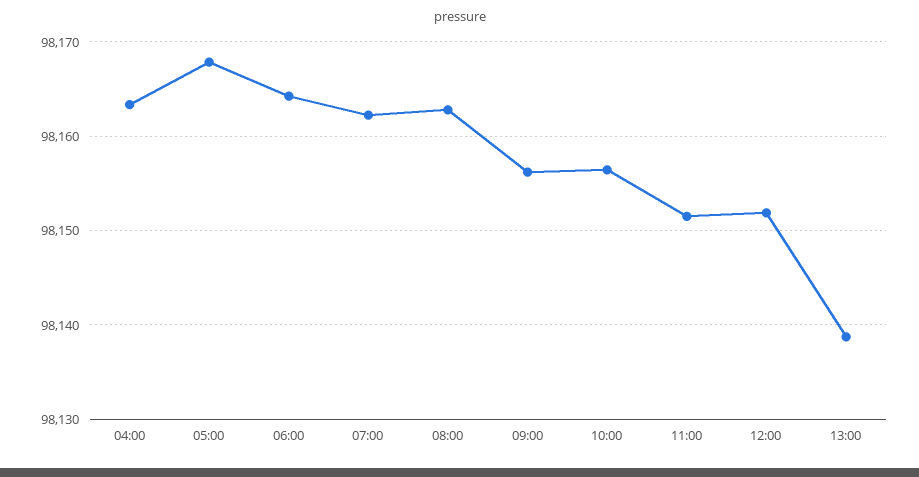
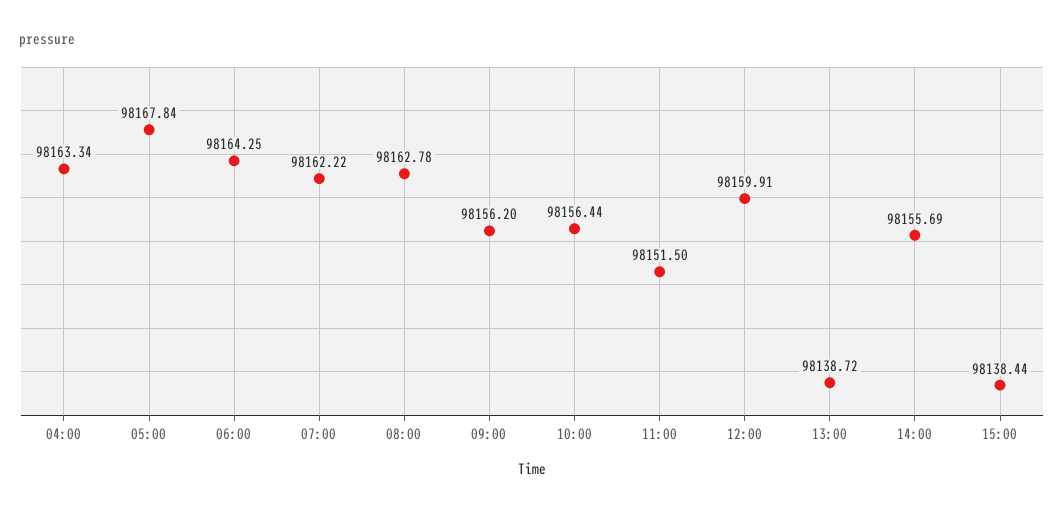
12:00: 98152 -> 98159.91
14:00: none -> 98155.69
15:00: none -> 98138.44

